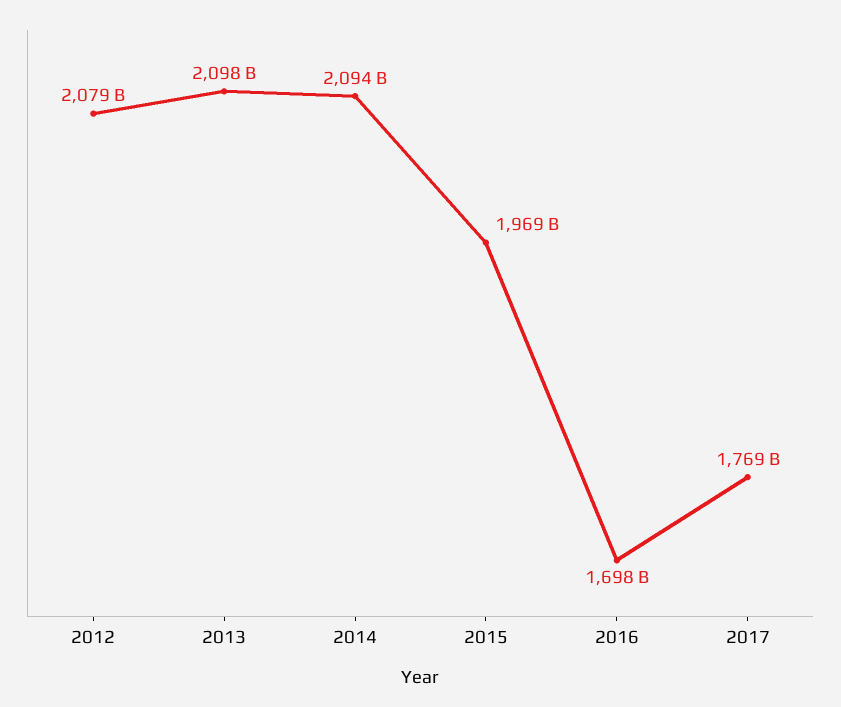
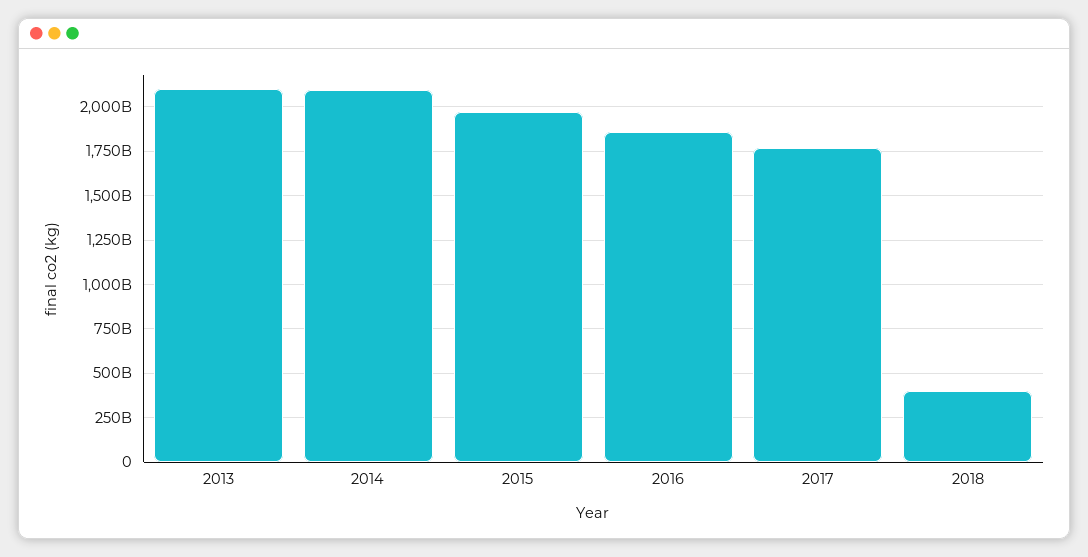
2012: 2079000000000 -> none
2016: 1698000000000 -> 1850000000000
2018: none -> 400000000000

